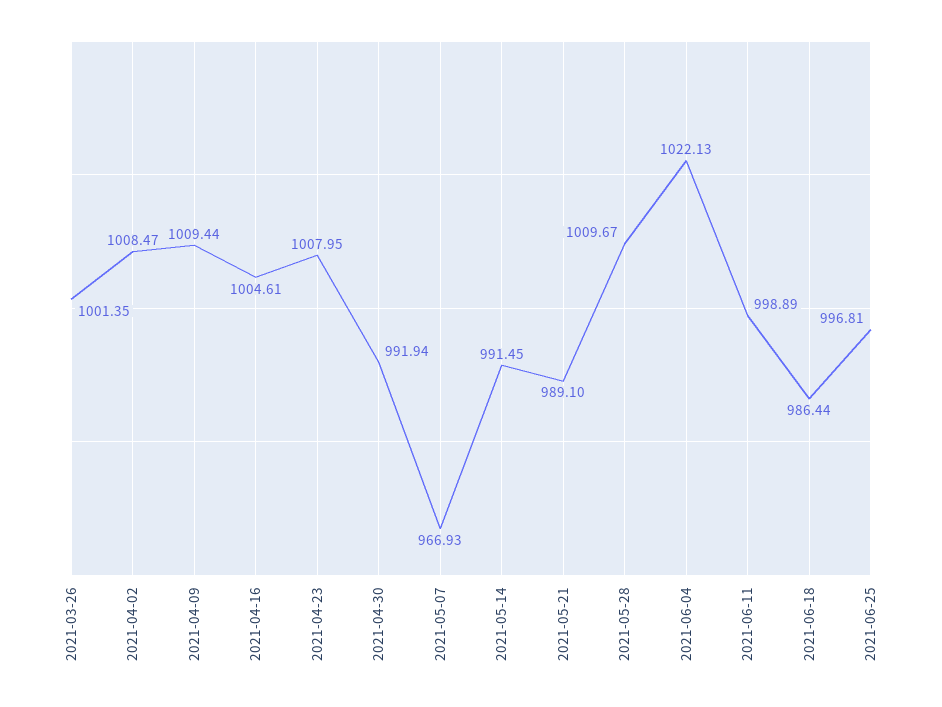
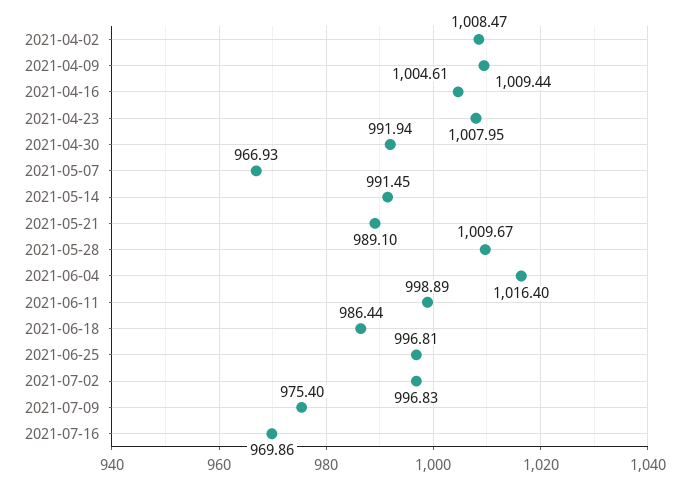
2021-03-26: 1001.35 -> none
2021-06-04: 1022.13 -> 1016.4
2021-07-02: none -> 996.83
2021-07-09: none -> 975.4
2021-07-16: none -> 969.86

